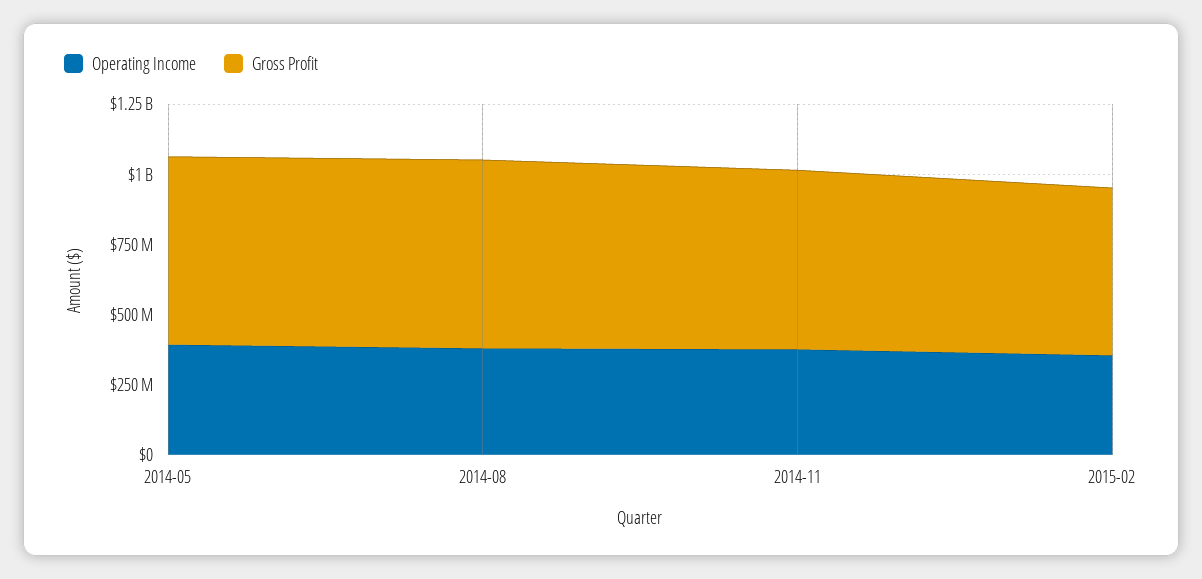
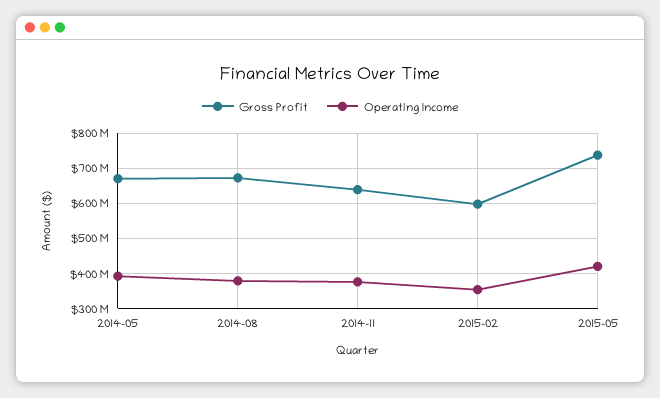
Gross Profit, 2015-05: none -> 740000000
Operating Income, 2015-05: none -> 420000000

